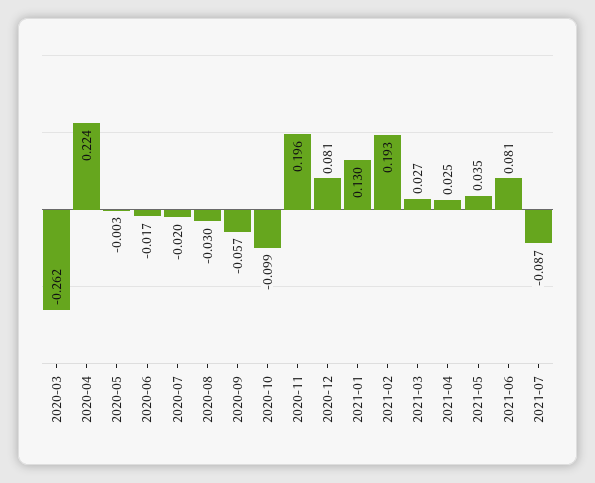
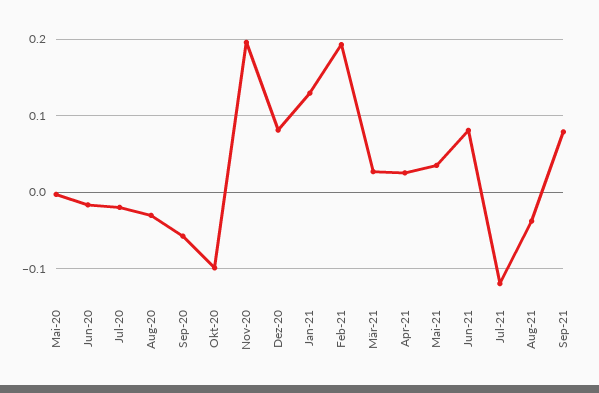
2020-03: -0.262 -> none
2020-04: 0.224 -> none
2021-07: -0.087 -> -0.12
Aug-21: none -> -0.04
Sep-21: none -> 0.08

